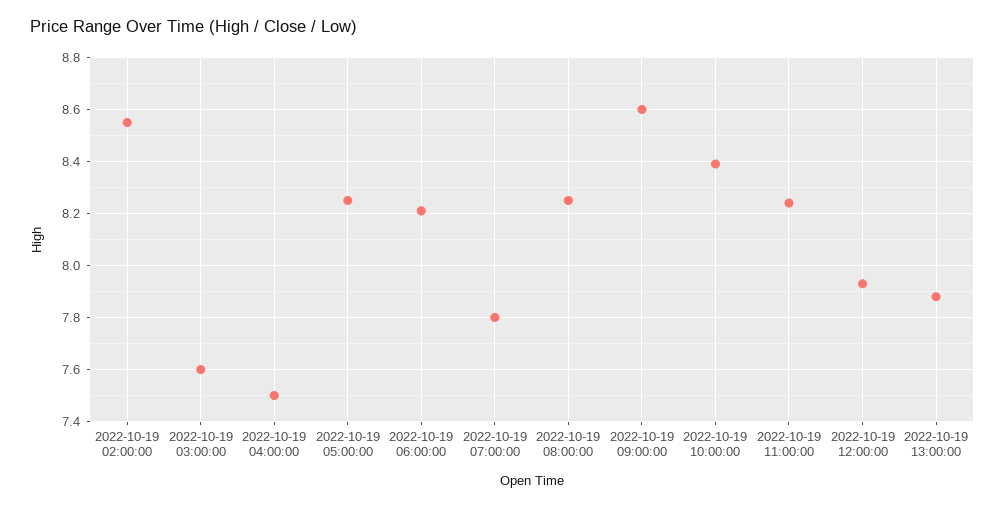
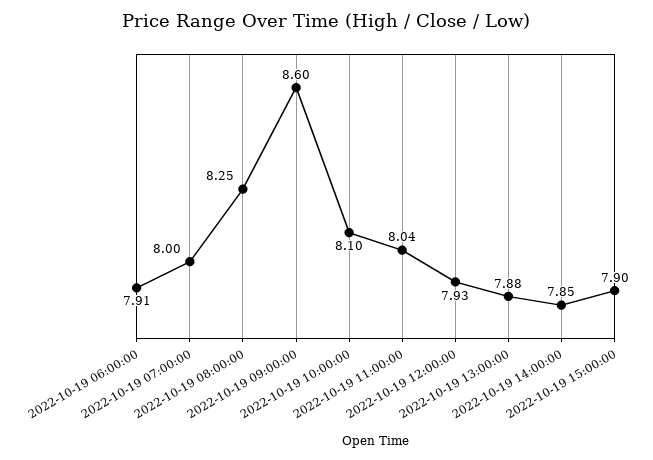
2022-10-19 02:00:00: 8.55 -> none
2022-10-19 03:00:00: 7.6 -> none
2022-10-19 04:00:00: 7.5 -> none
2022-10-19 05:00:00: 8.25 -> none
2022-10-19 06:00:00: 8.2 -> 7.91
2022-10-19 07:00:00: 7.8 -> 8
2022-10-19 10:00:00: 8.4 -> 8.1
2022-10-19 11:00:00: 8.25 -> 8.04
2022-10-19 14:00:00: none -> 7.85
2022-10-19 15:00:00: none -> 7.9

